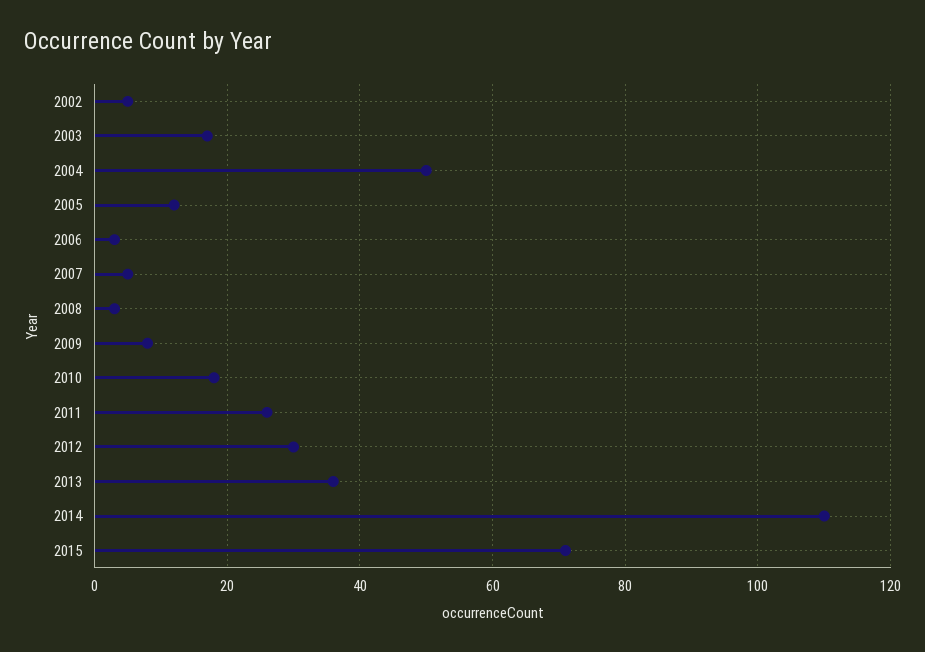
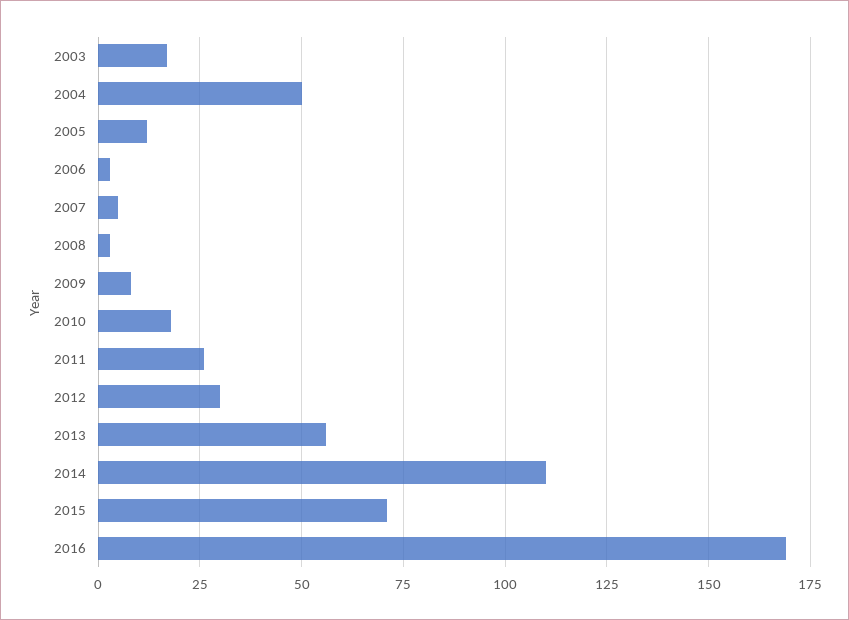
2002: 5 -> none
2013: 35 -> 55
2016: none -> 170

